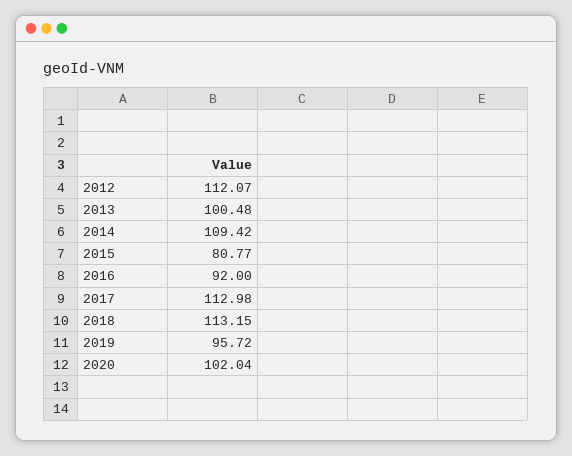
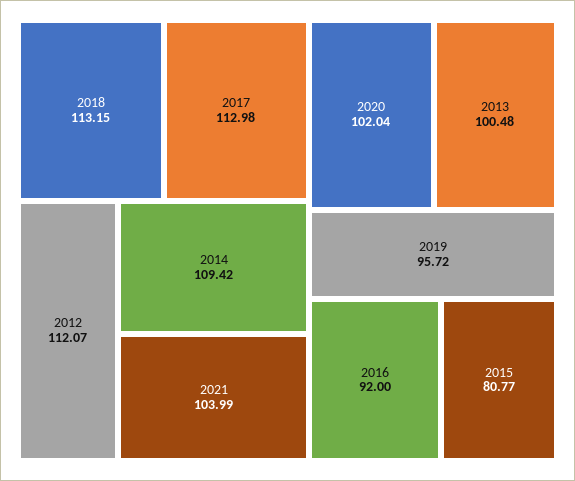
2021: none -> 103.99

